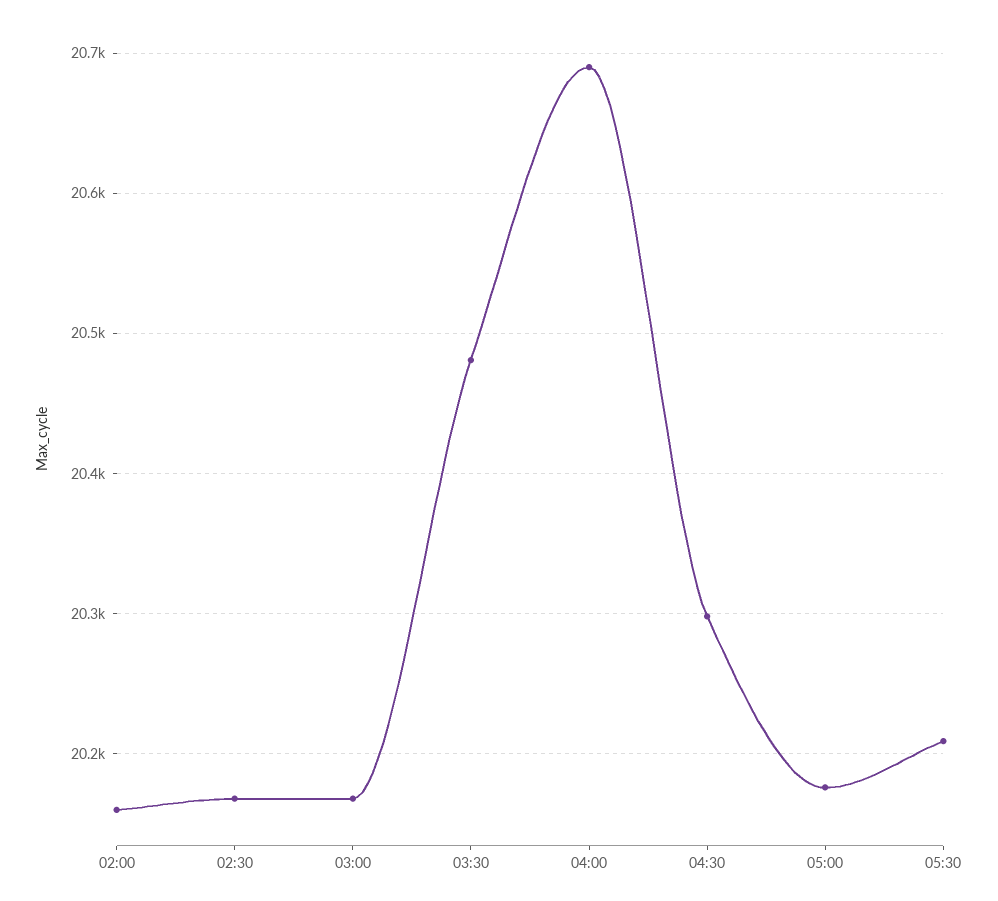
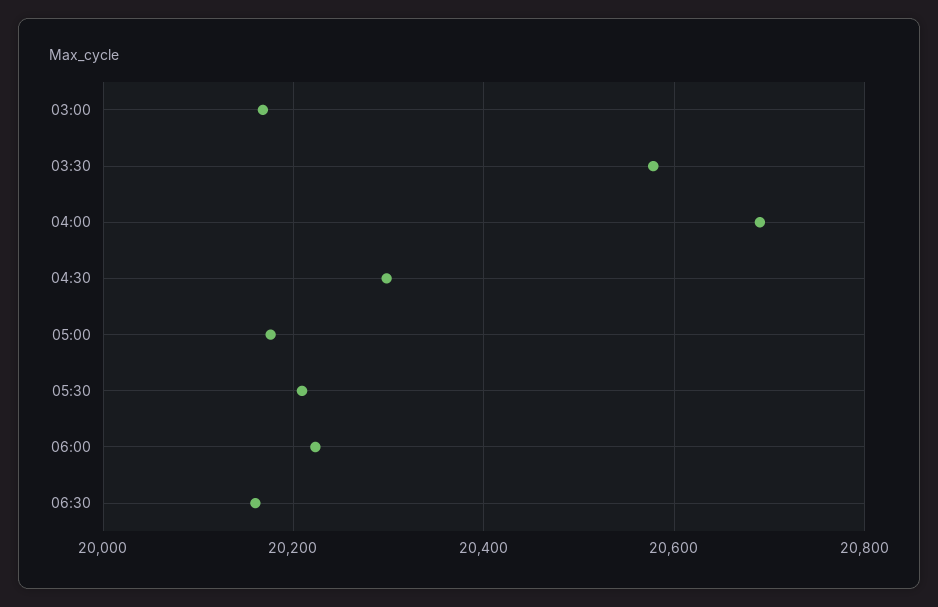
02:00: 20160 -> none
02:30: 20170 -> none
03:30: 20480 -> 20580
06:00: none -> 20220
06:30: none -> 20160

